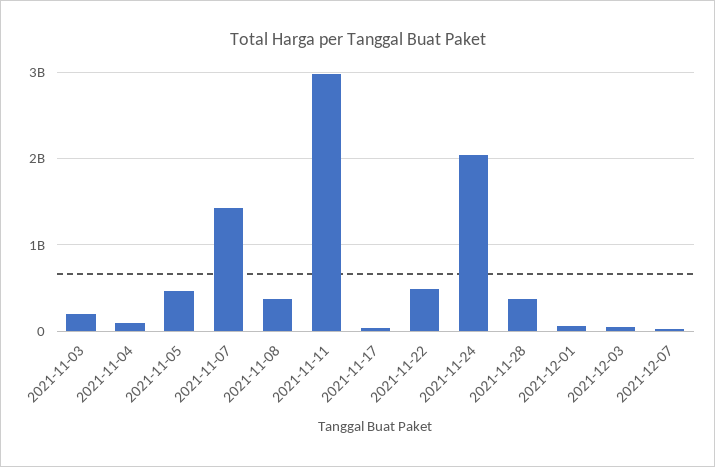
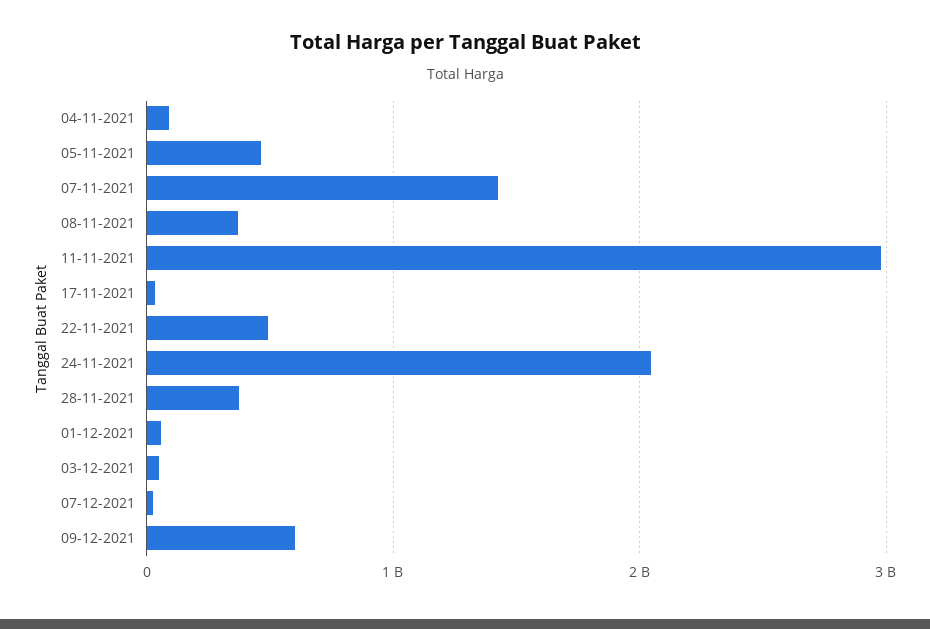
2021-11-03: 200000000 -> none
09-12-2021: none -> 600000000

